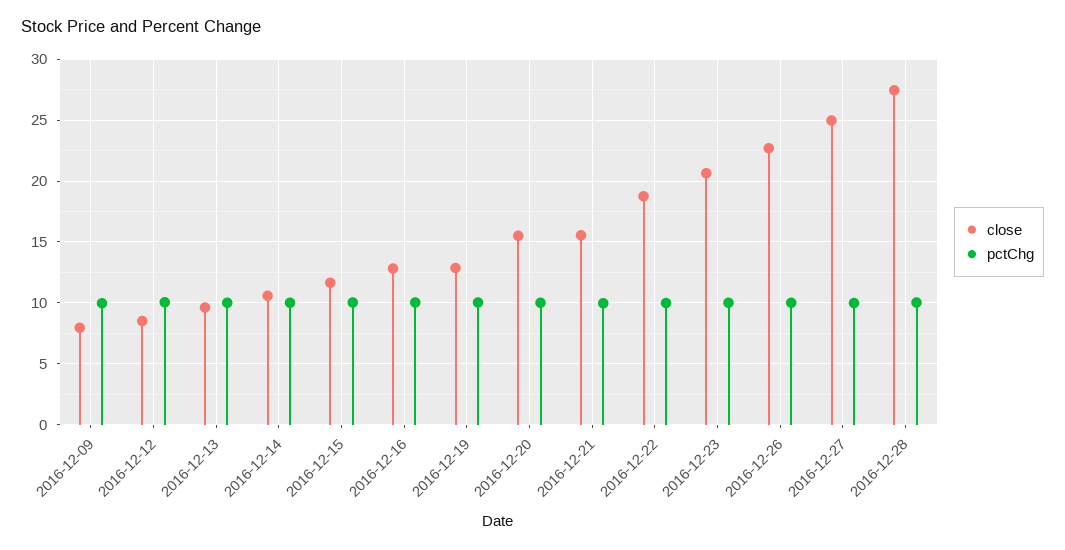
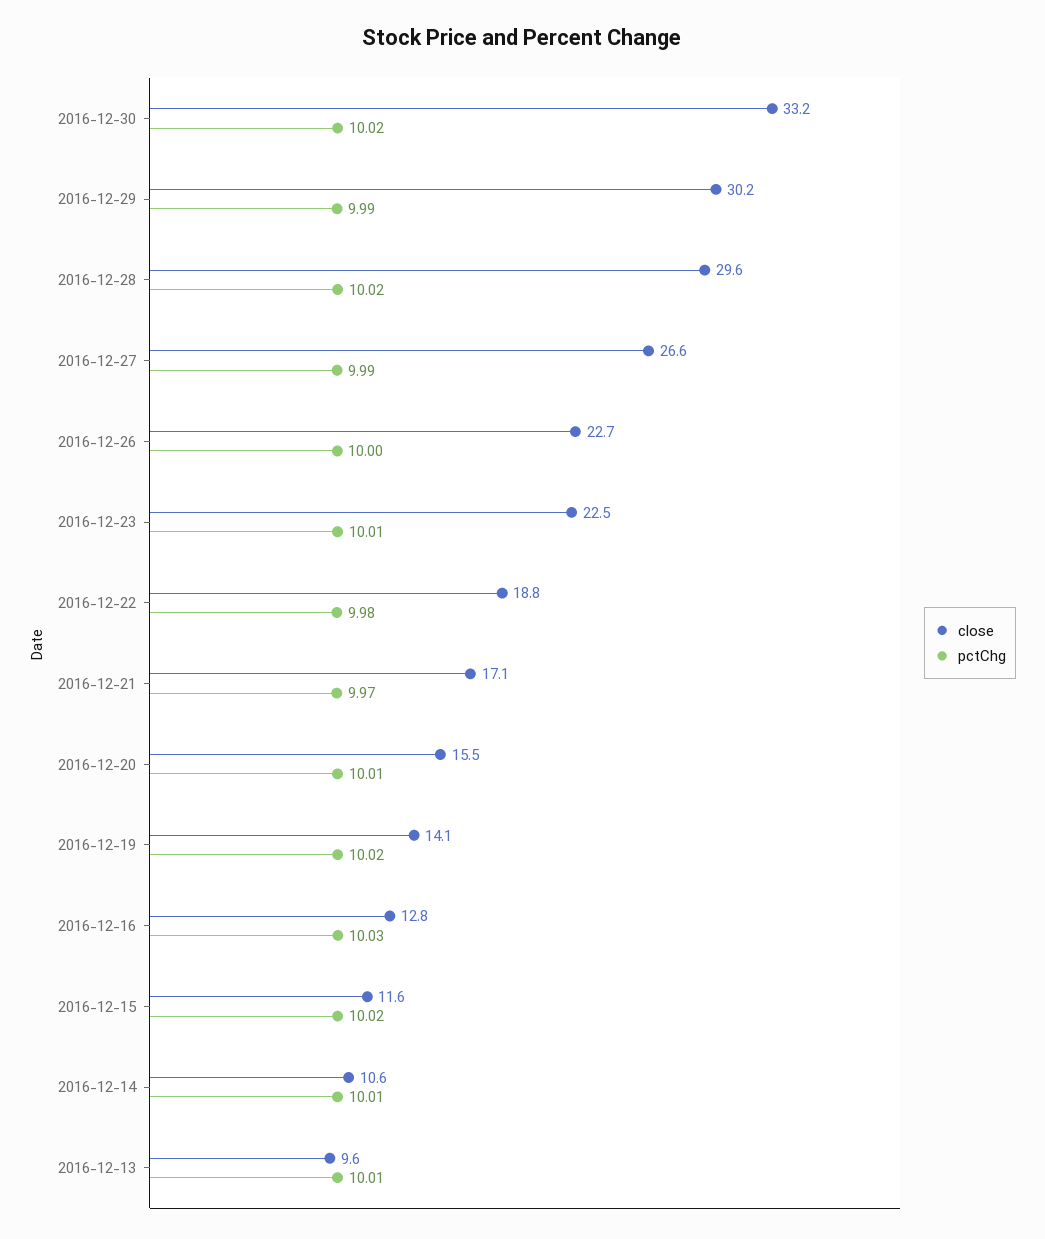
close, 2016-12-09: 8 -> none
pctChg, 2016-12-09: 10 -> none
close, 2016-12-12: 8.5 -> none
pctChg, 2016-12-12: 10 -> none
close, 2016-12-19: 13 -> 14.1
close, 2016-12-21: 15.5 -> 17.1
close, 2016-12-23: 20.5 -> 22.5
close, 2016-12-27: 25 -> 26.6
close, 2016-12-28: 27.5 -> 29.6
close, 2016-12-30: none -> 33.2
pctChg, 2016-12-30: none -> 10.02
close, 2016-12-29: none -> 30.2
pctChg, 2016-12-29: none -> 9.99

